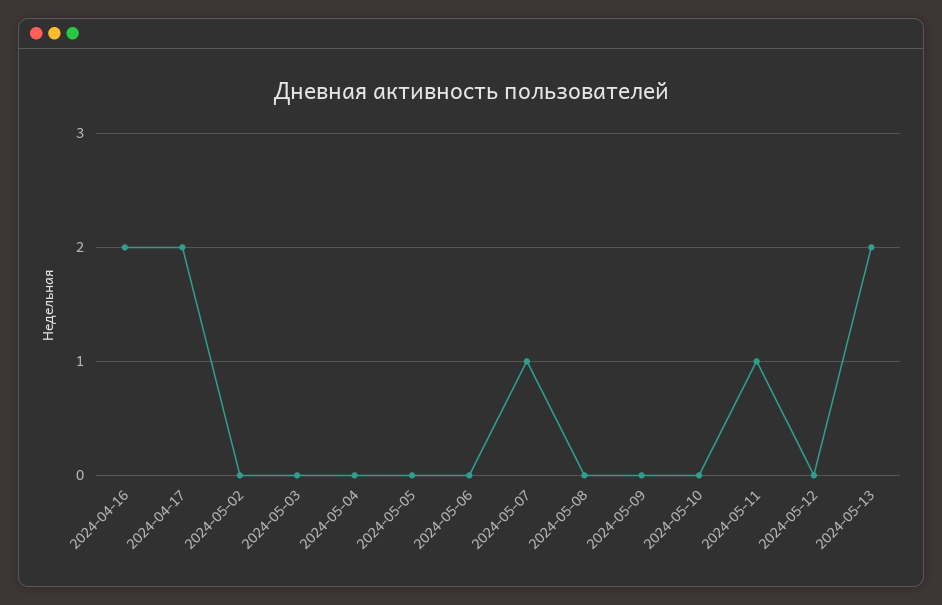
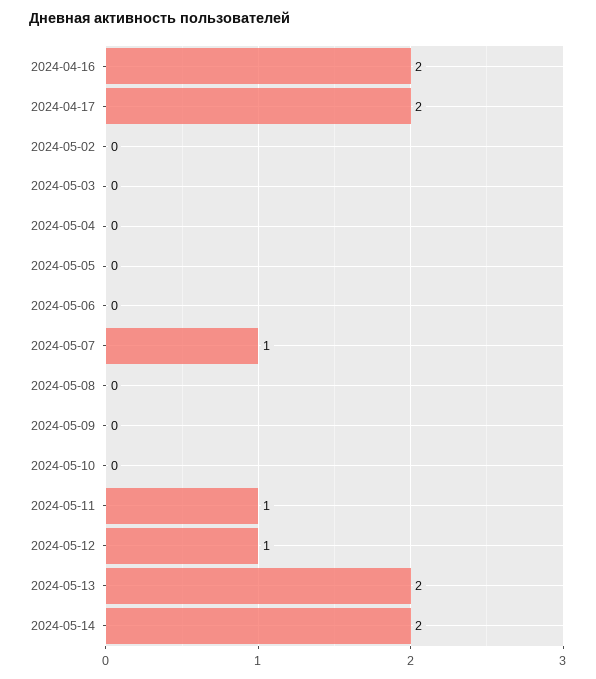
2024-05-12: 0 -> 1
2024-05-14: none -> 2

